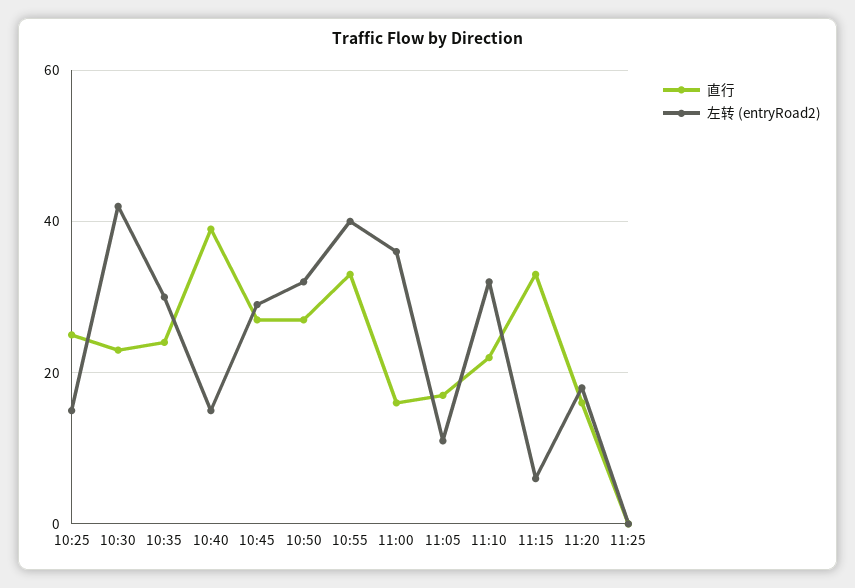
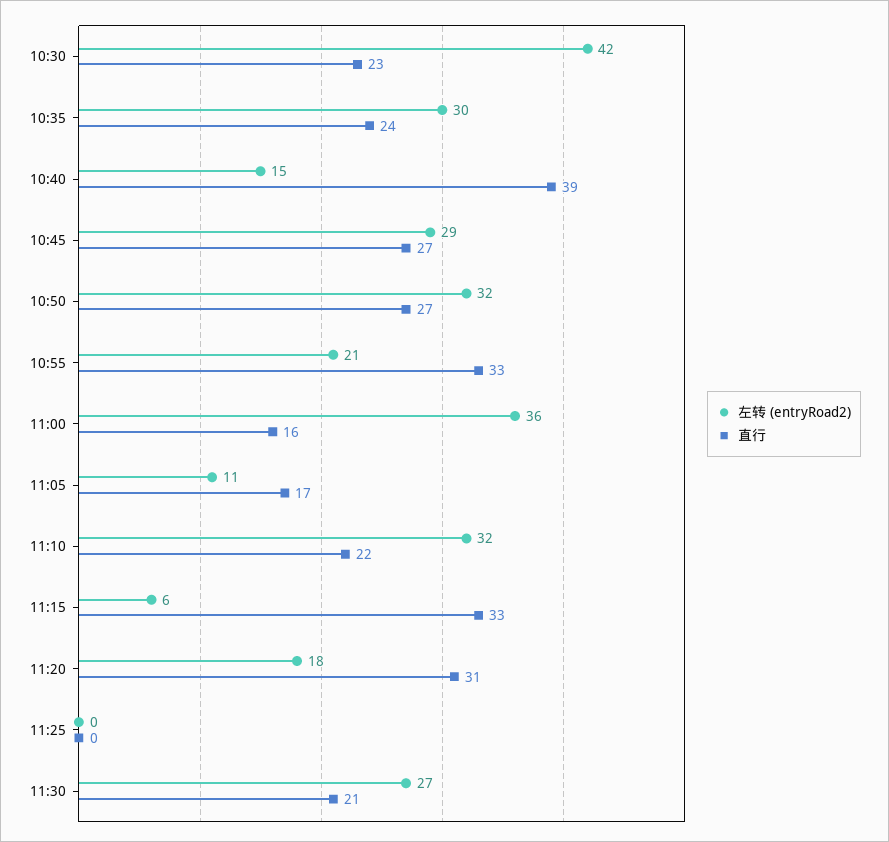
直行, 10:25: 25 -> none
左转 (entryRoad2), 10:25: 15 -> none
左转 (entryRoad2), 10:55: 40 -> 21
直行, 11:20: 15 -> 31
左转 (entryRoad2), 11:30: none -> 27
直行, 11:30: none -> 21

